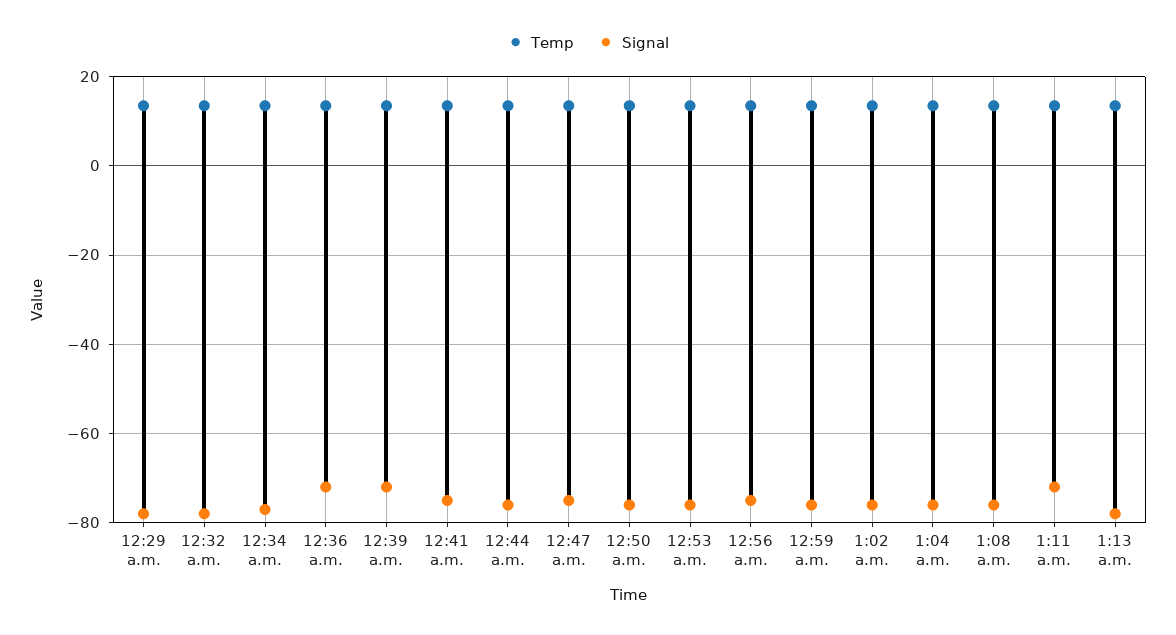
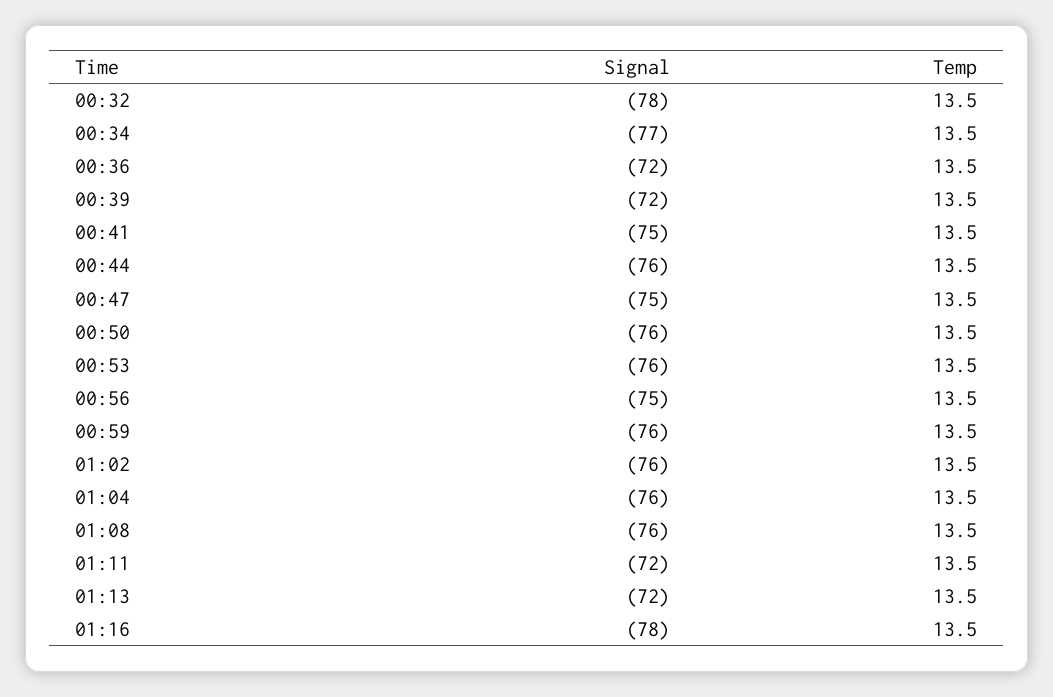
Temp, 12:29 a.m.: 14 -> none
Signal, 12:29 a.m.: -78 -> none
Signal, 1:13 a.m.: -78 -> -72
Signal, 01:16: none -> -78
Temp, 01:16: none -> 13.5

